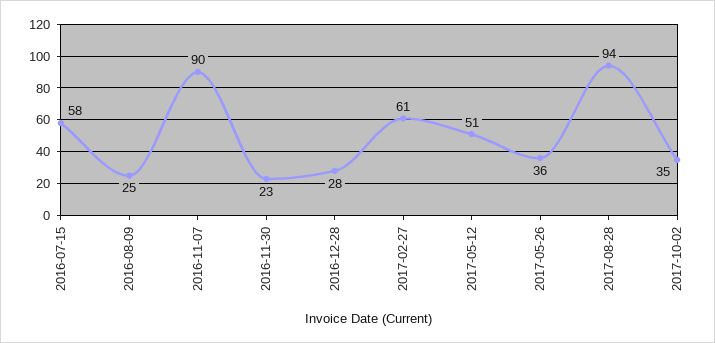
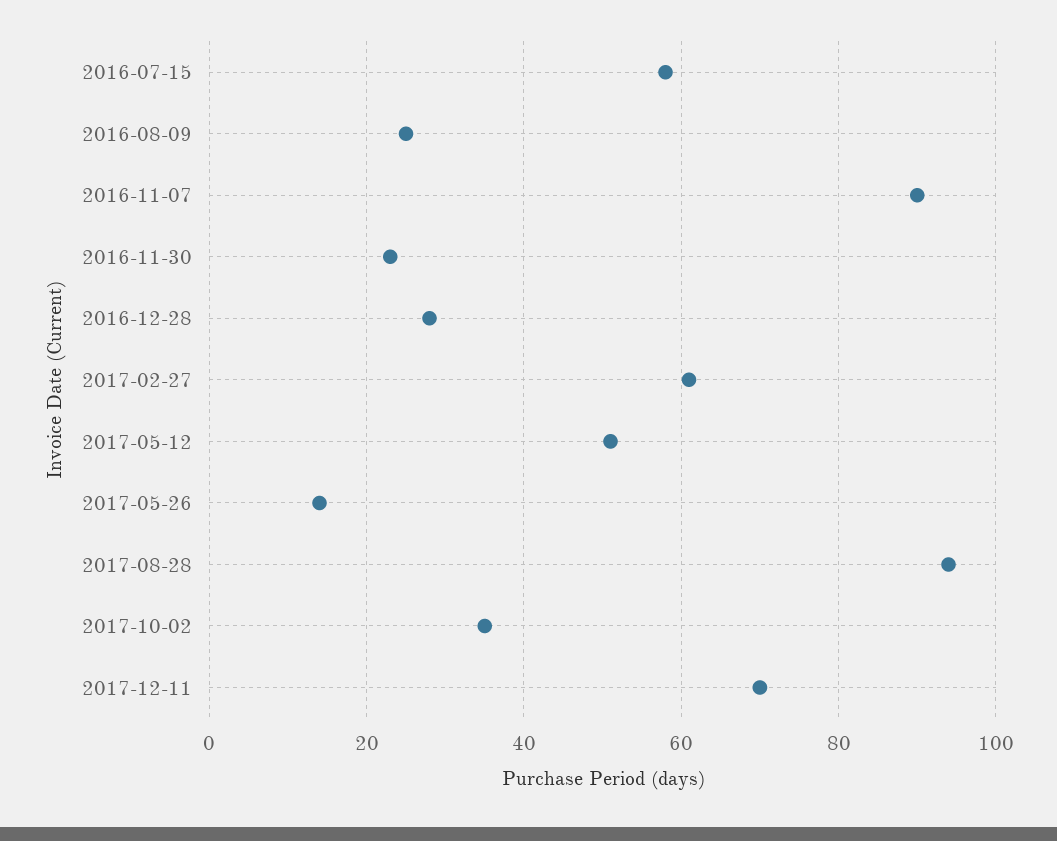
2017-05-26: 36 -> 15
2017-12-11: none -> 70

